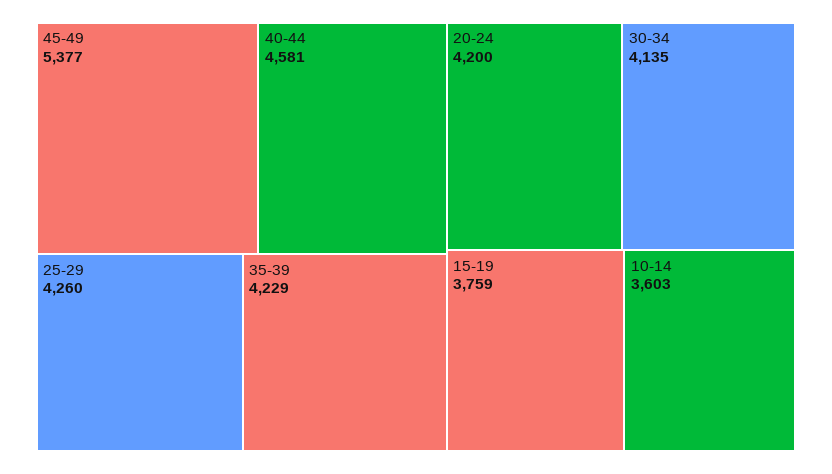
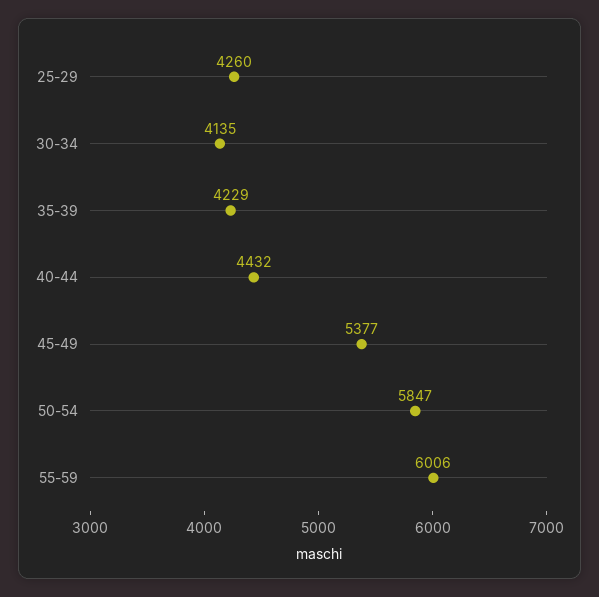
40-44: 4581 -> 4432
20-24: 4200 -> none
15-19: 3759 -> none
10-14: 3603 -> none
50-54: none -> 5847
55-59: none -> 6006

